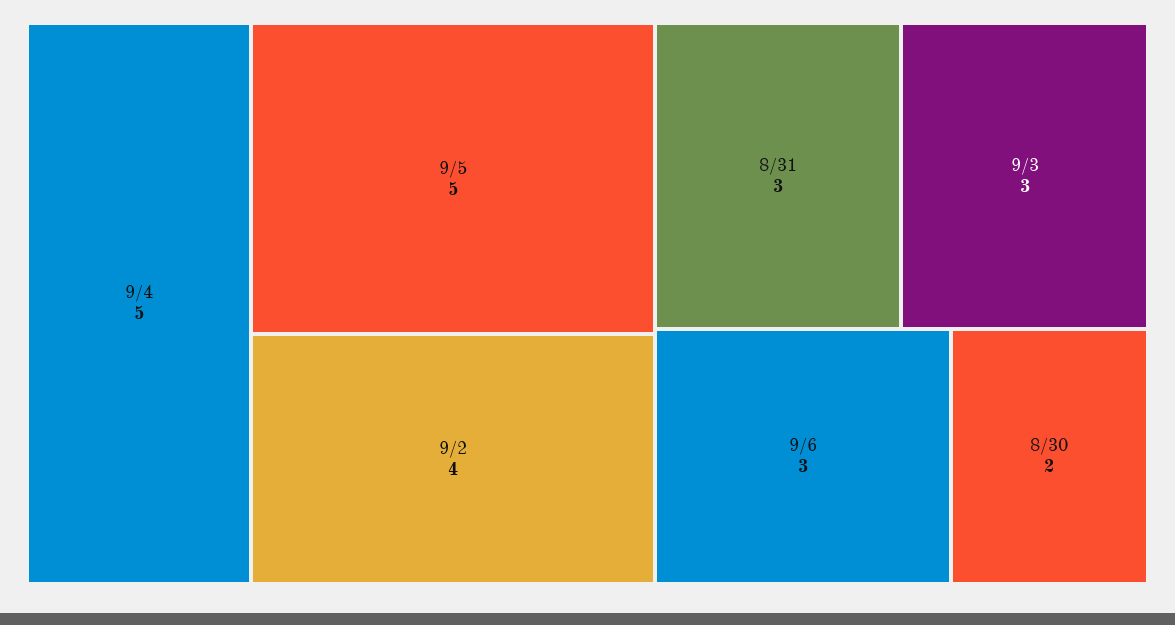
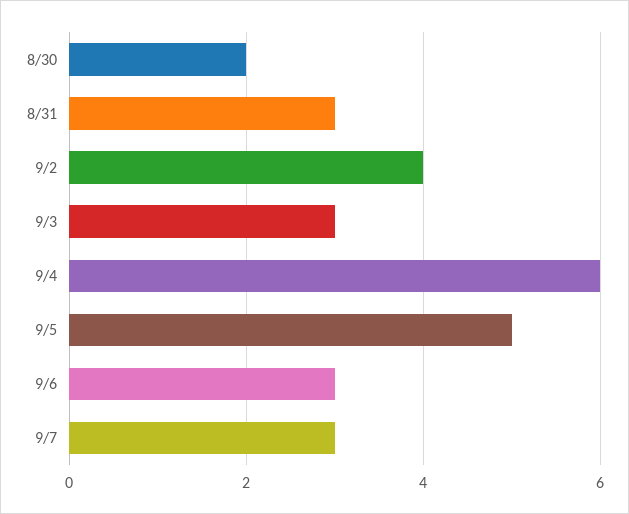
9/4: 5 -> 6
9/7: none -> 3

